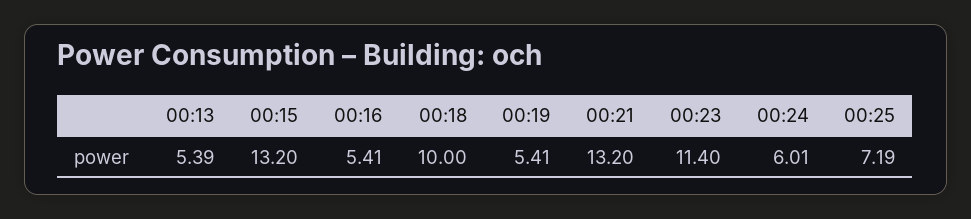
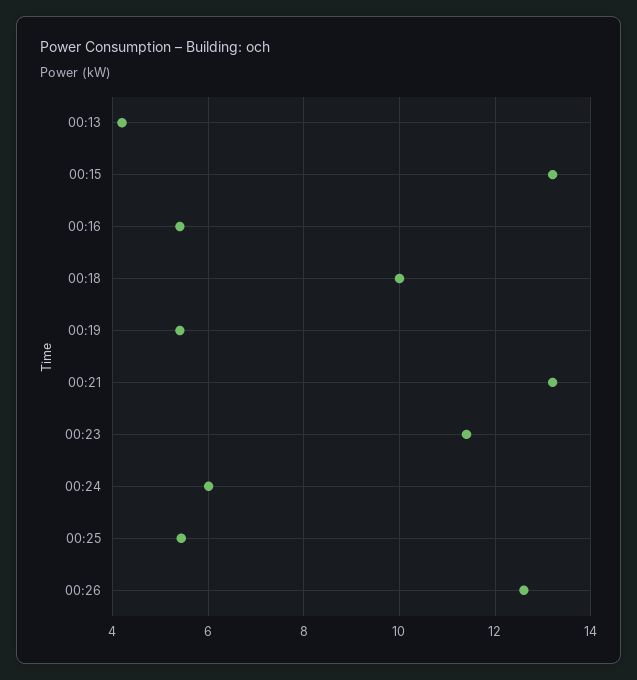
00:13: 5.39 -> 4.2
00:25: 7.19 -> 5.4
00:26: none -> 12.6

